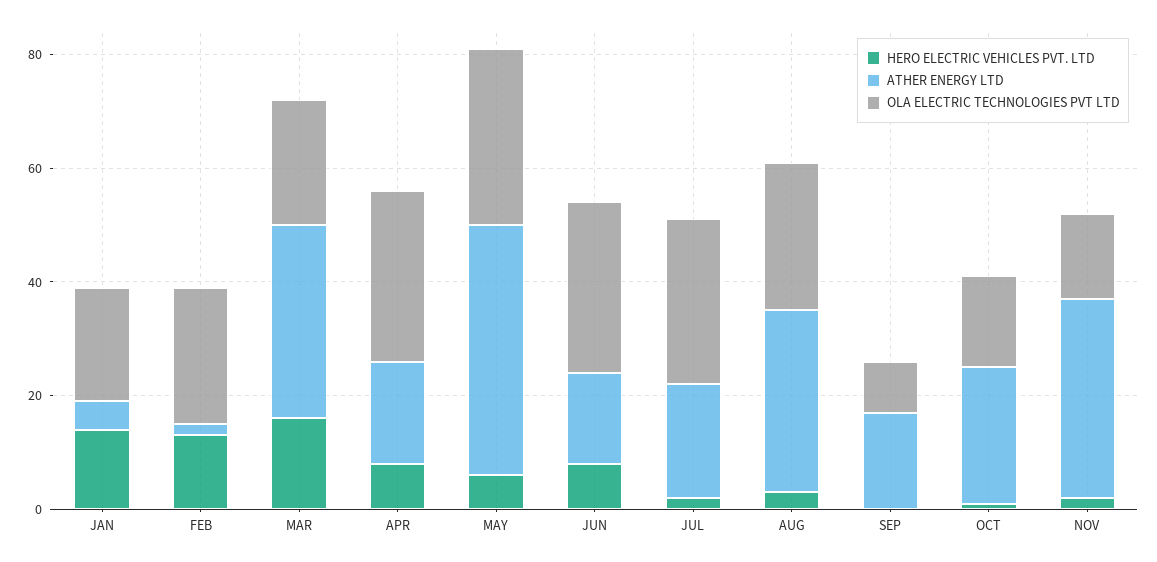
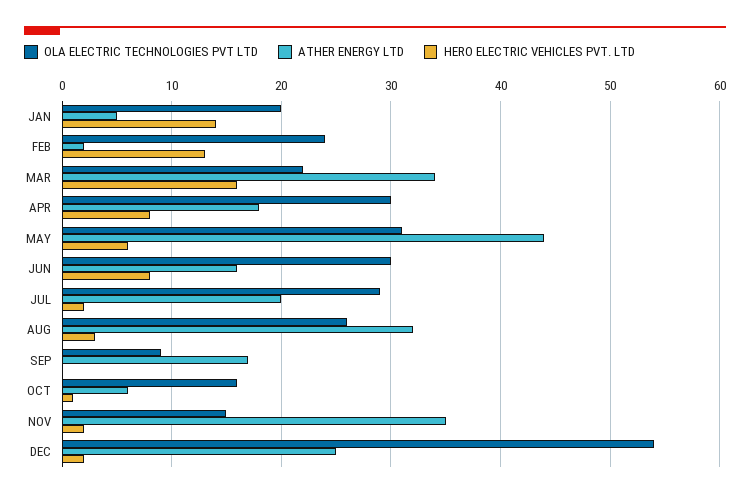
ATHER ENERGY LTD, OCT: 25 -> 6
OLA ELECTRIC TECHNOLOGIES PVT LTD, DEC: none -> 54
ATHER ENERGY LTD, DEC: none -> 25
HERO ELECTRIC VEHICLES PVT. LTD, DEC: none -> 2

